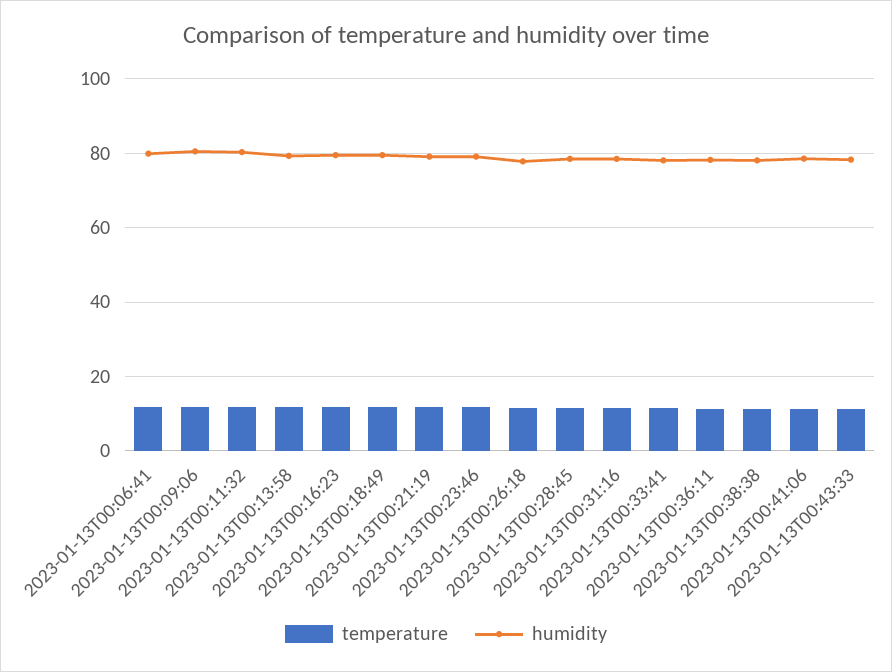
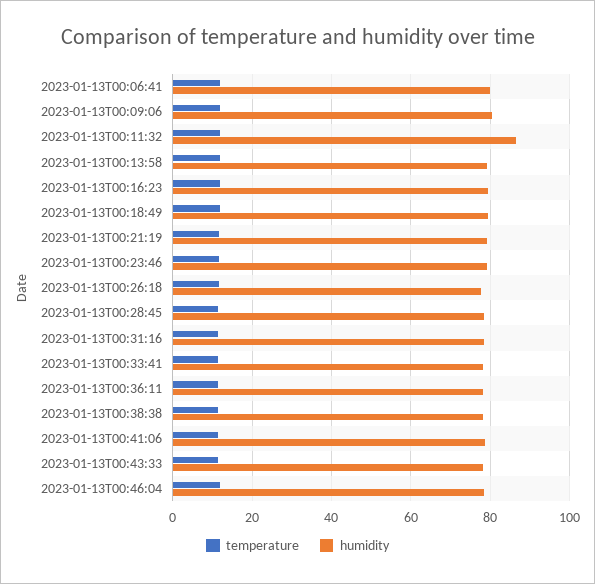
humidity, 2023-01-13T00:11:32: 80 -> 86
temperature, 2023-01-13T00:46:04: none -> 12
humidity, 2023-01-13T00:46:04: none -> 78

